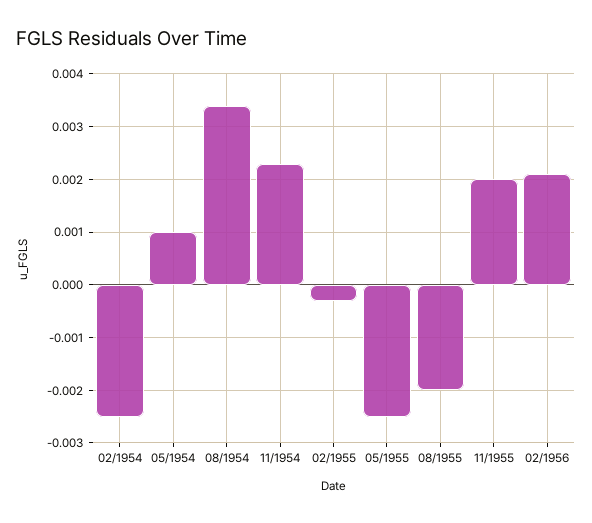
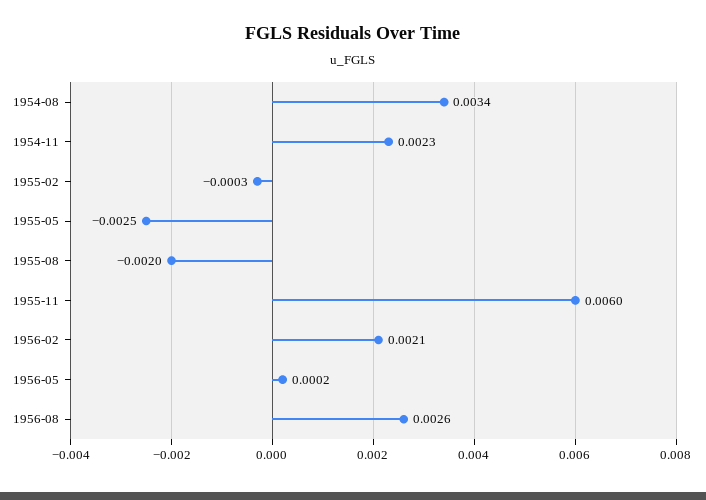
02/1954: -0.0025 -> none
05/1954: 0.001 -> none
11/1955: 0.002 -> 0.006
1956-05: none -> 0.0002
1956-08: none -> 0.0026

